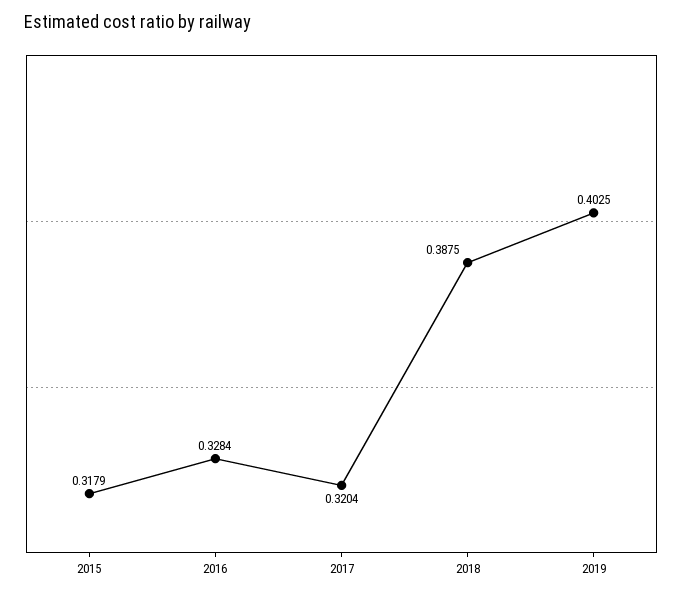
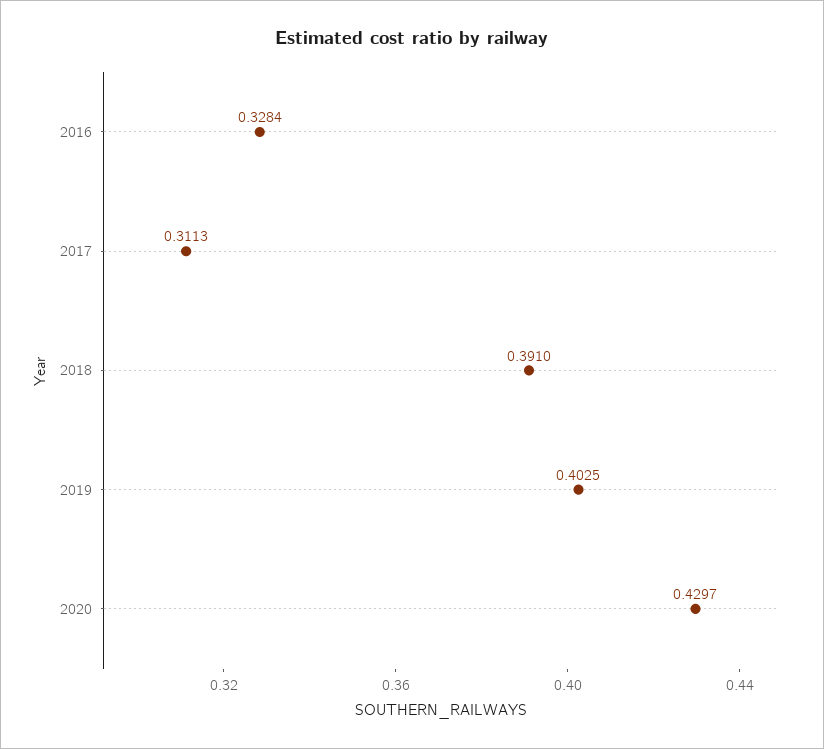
2015: 0.3179 -> none
2017: 0.3204 -> 0.3113
2018: 0.3875 -> 0.391
2020: none -> 0.4297

